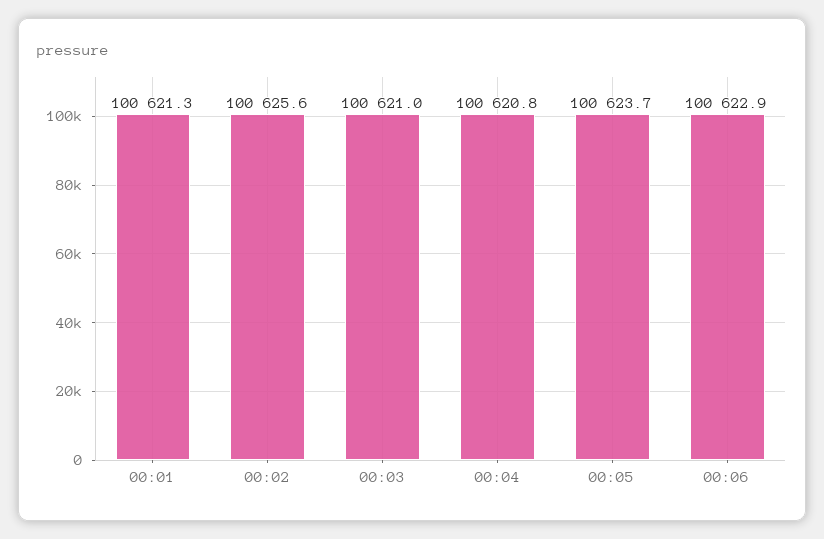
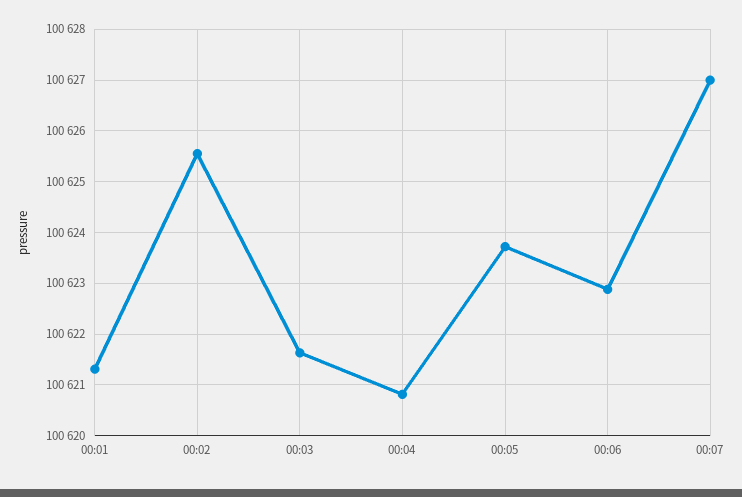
00:03: 100621 -> 100621.6
00:07: none -> 100627

